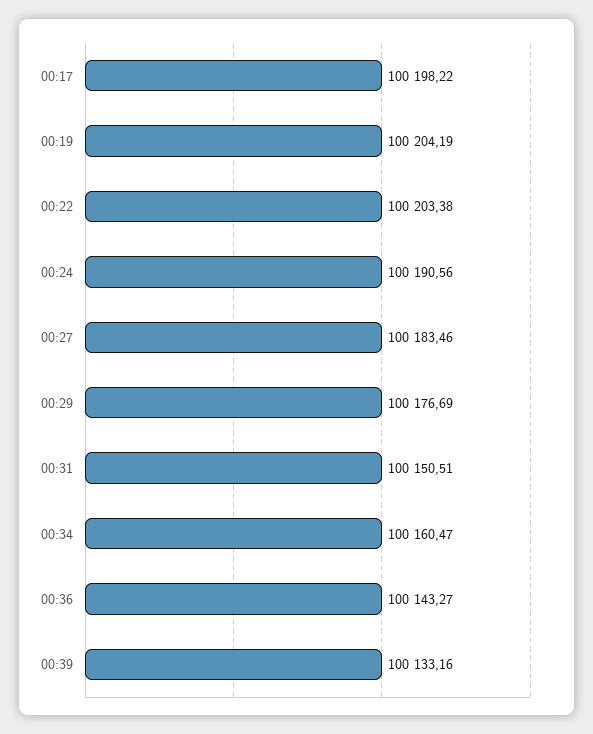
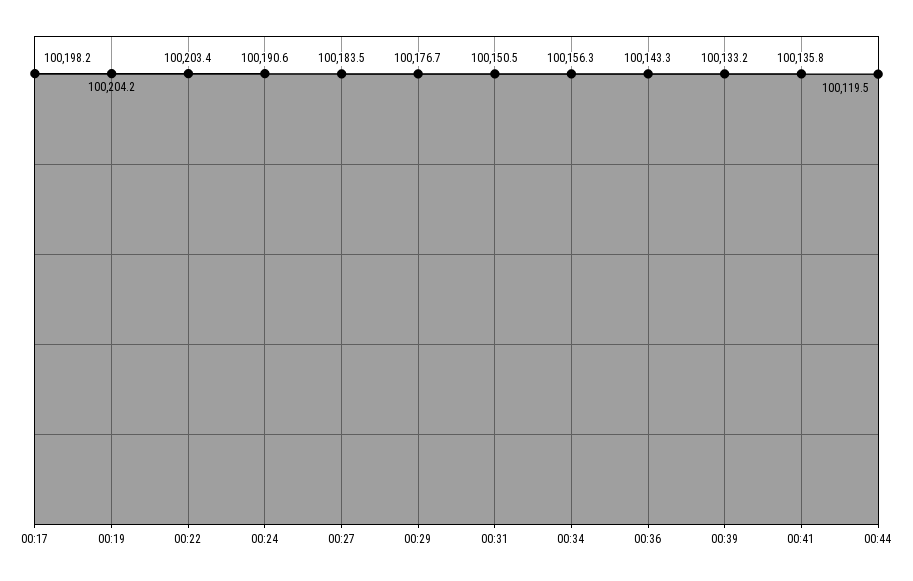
00:34: 100160.47 -> 100156.3
00:41: none -> 100135.8
00:44: none -> 100119.5

